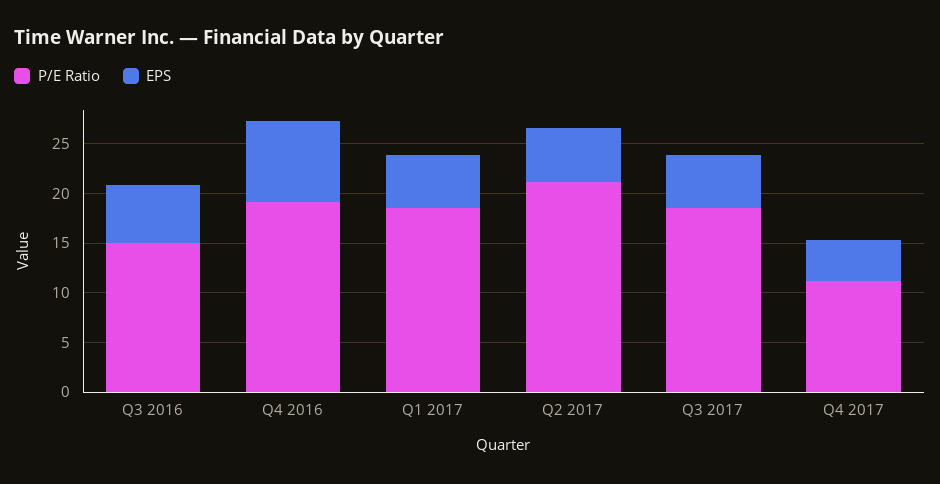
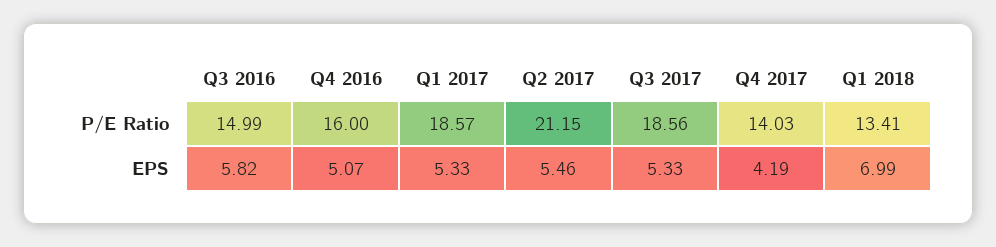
P/E Ratio, Q4 2016: 19 -> 16
EPS, Q4 2016: 8 -> 5.07
P/E Ratio, Q4 2017: 11 -> 14.03
P/E Ratio, Q1 2018: none -> 13.41
EPS, Q1 2018: none -> 6.99

